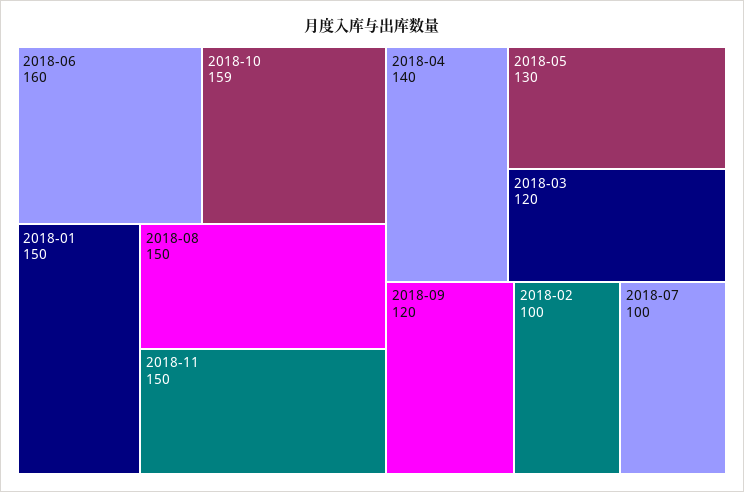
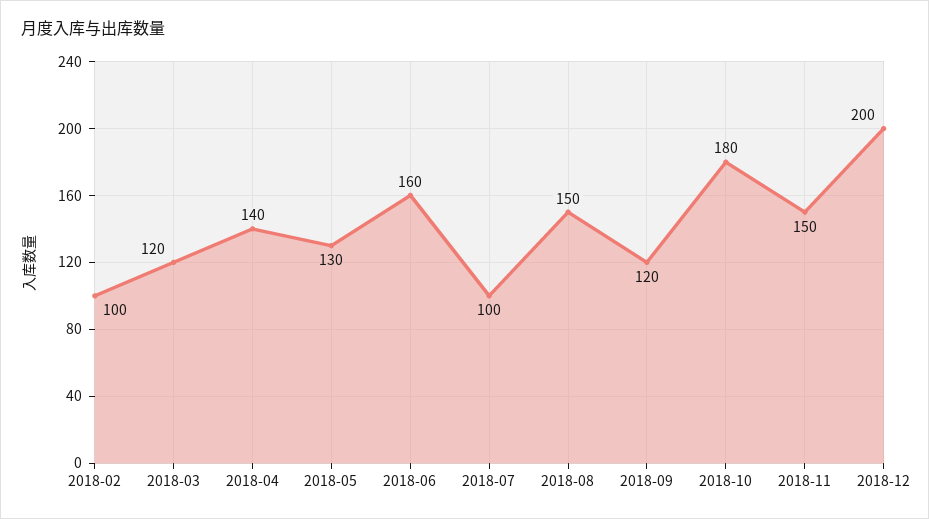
2018-10: 159 -> 180
2018-01: 150 -> none
2018-12: none -> 200

